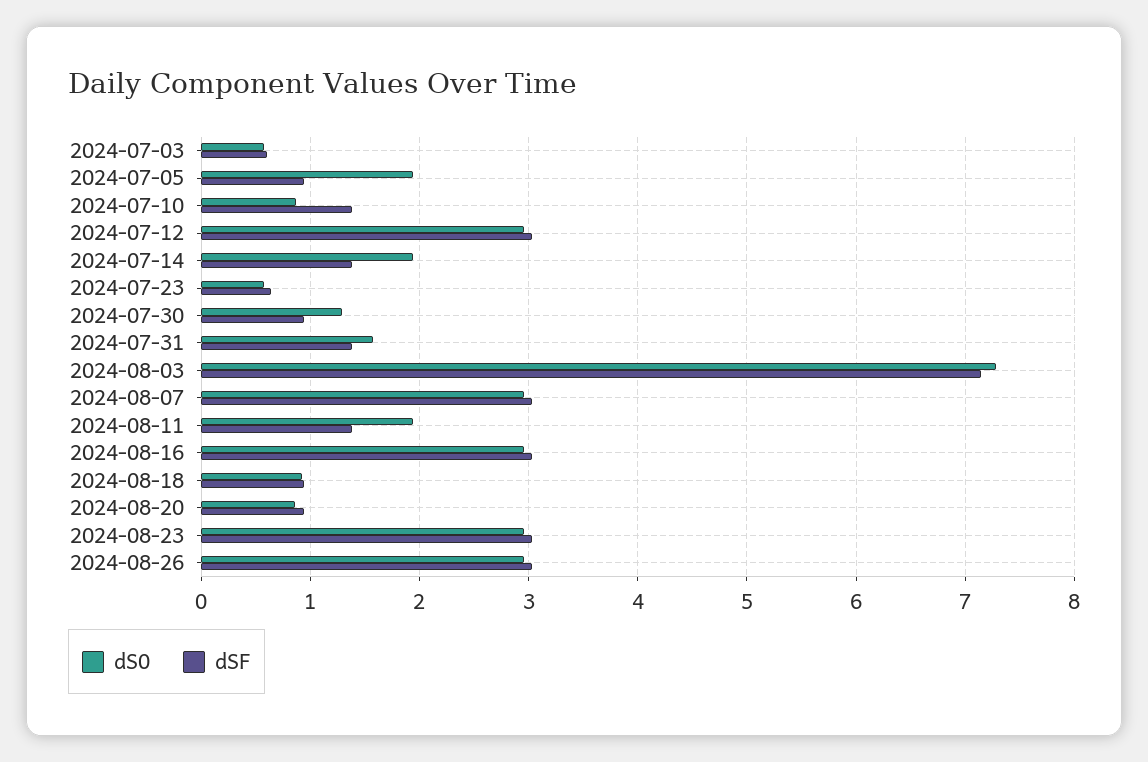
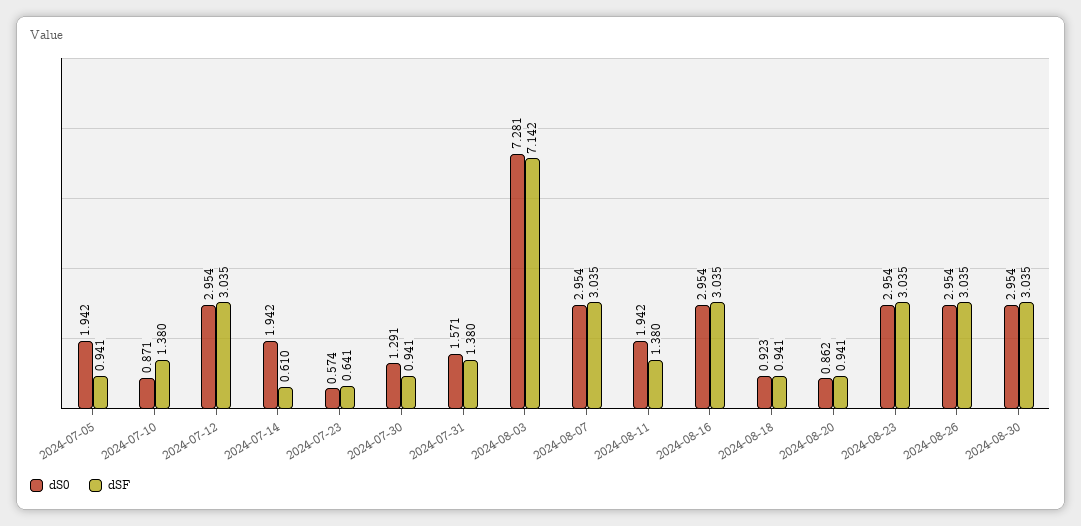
dS0, 2024-07-03: 0.6 -> none
dSF, 2024-07-03: 0.6 -> none
dSF, 2024-07-14: 1.4 -> 0.61
dS0, 2024-08-30: none -> 2.954
dSF, 2024-08-30: none -> 3.035

